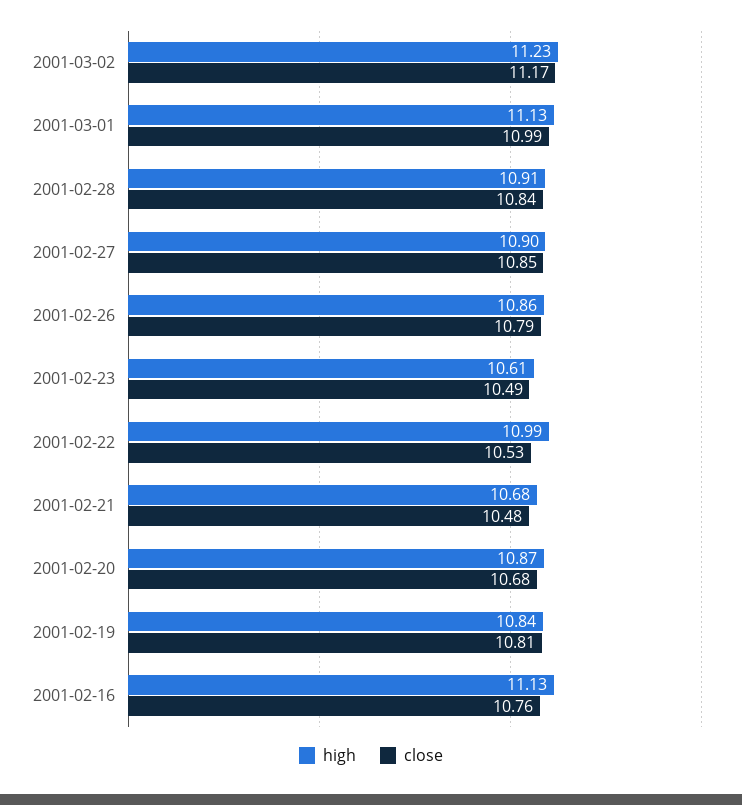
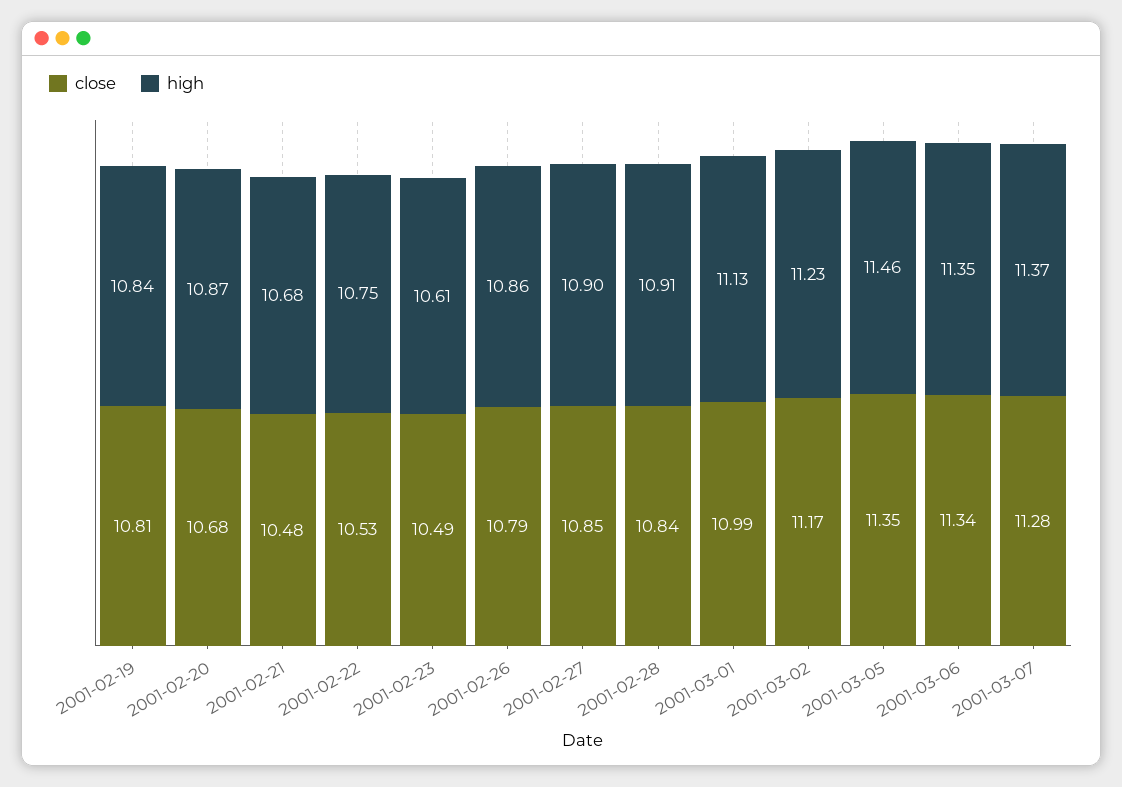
high, 2001-02-22: 10.99 -> 10.75
high, 2001-02-16: 11.13 -> none
close, 2001-02-16: 10.76 -> none
close, 2001-03-05: none -> 11.35
high, 2001-03-05: none -> 11.46
close, 2001-03-06: none -> 11.34
high, 2001-03-06: none -> 11.35
close, 2001-03-07: none -> 11.28
high, 2001-03-07: none -> 11.37

